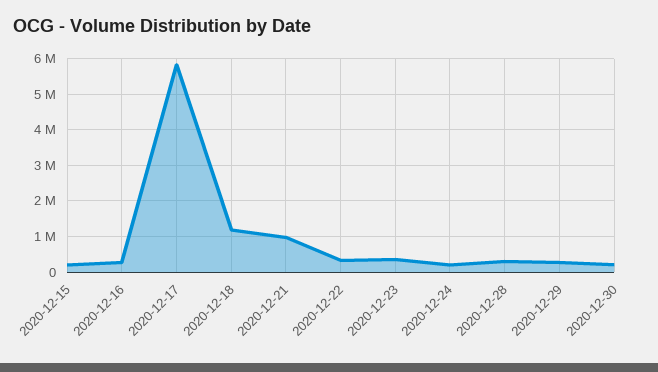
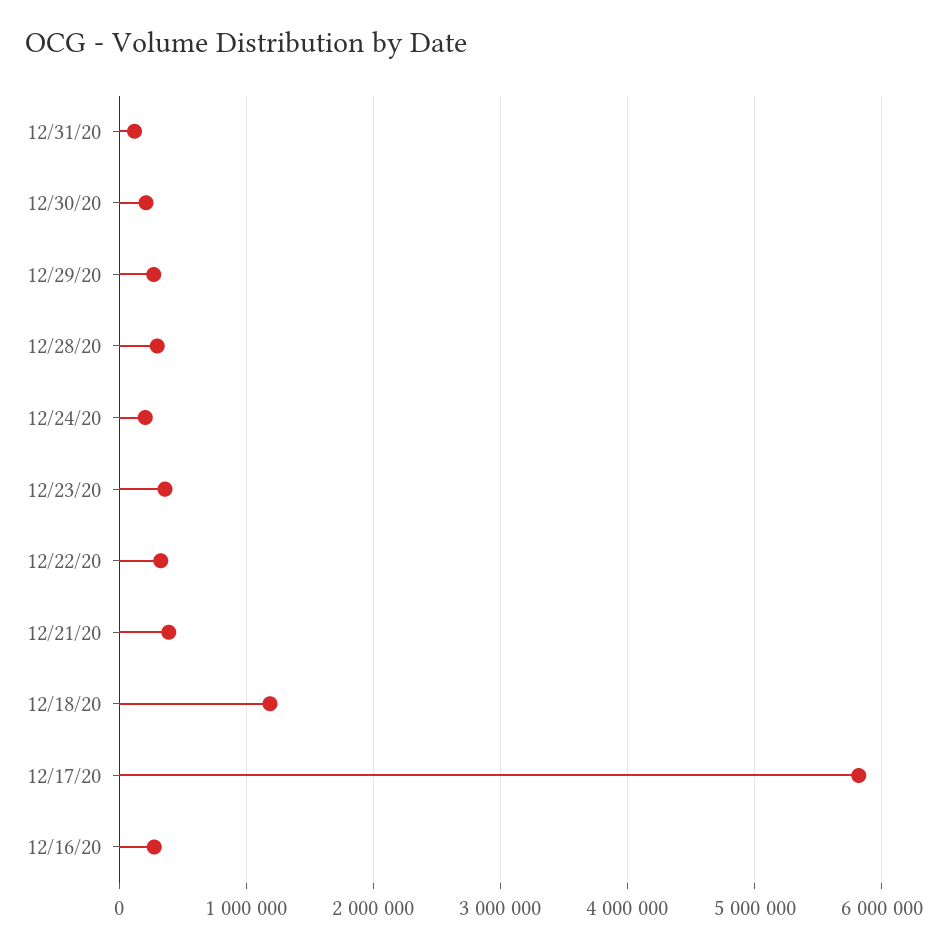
2020-12-15: 200000 -> none
2020-12-21: 1000000 -> 400000
12/31/20: none -> 100000

